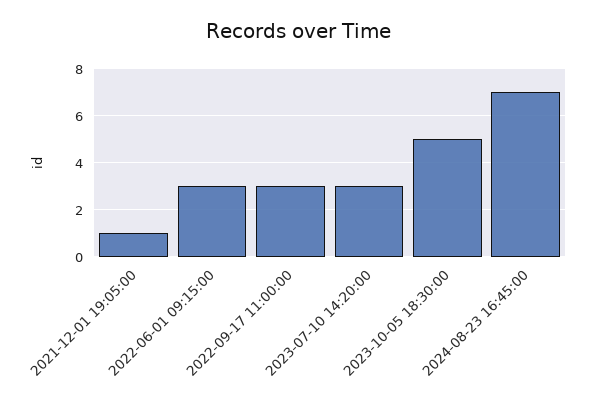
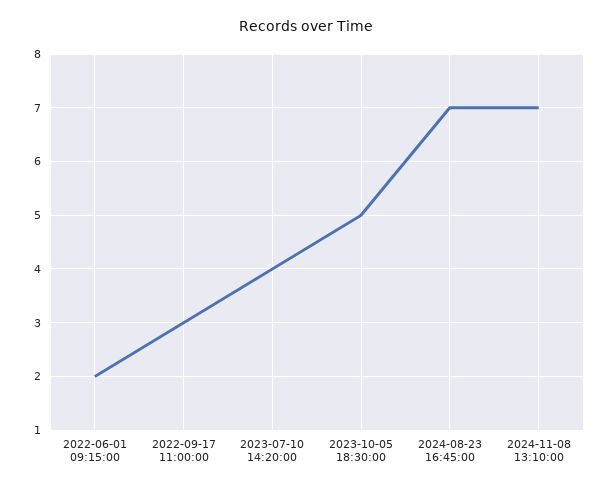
2021-12-01 19:05:00: 1 -> none
2022-06-01 09:15:00: 3 -> 2
2023-07-10 14:20:00: 3 -> 4
2024-11-08 13:10:00: none -> 7

